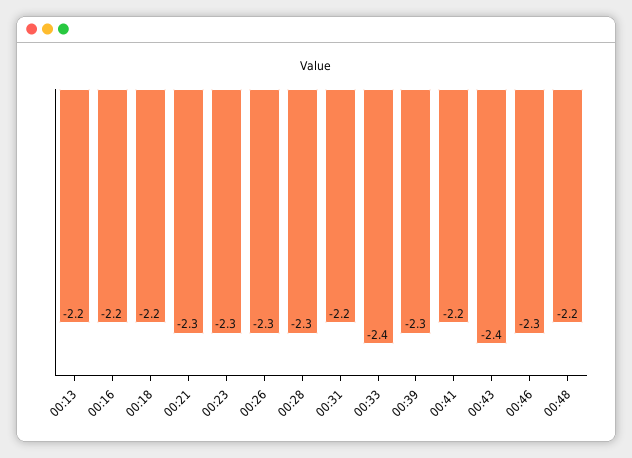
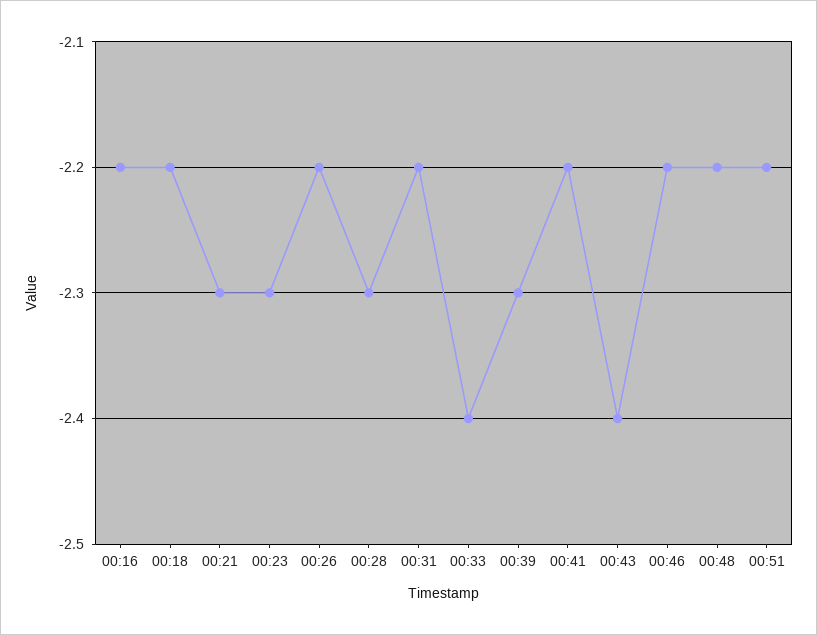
00:13: -2.2 -> none
00:26: -2.3 -> -2.2
00:46: -2.3 -> -2.2
00:51: none -> -2.2

